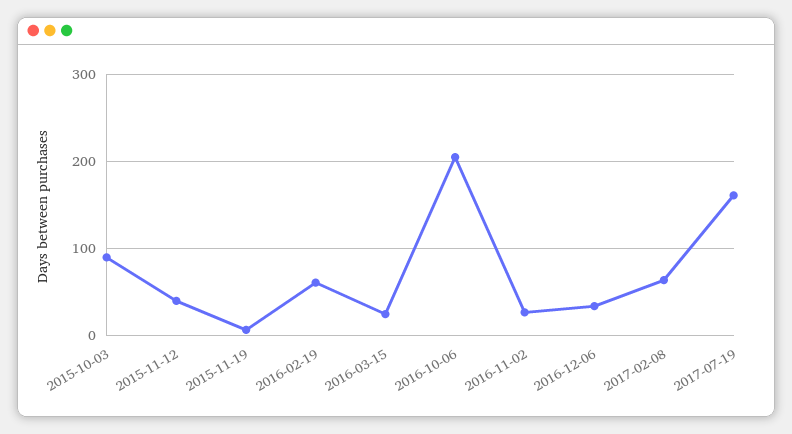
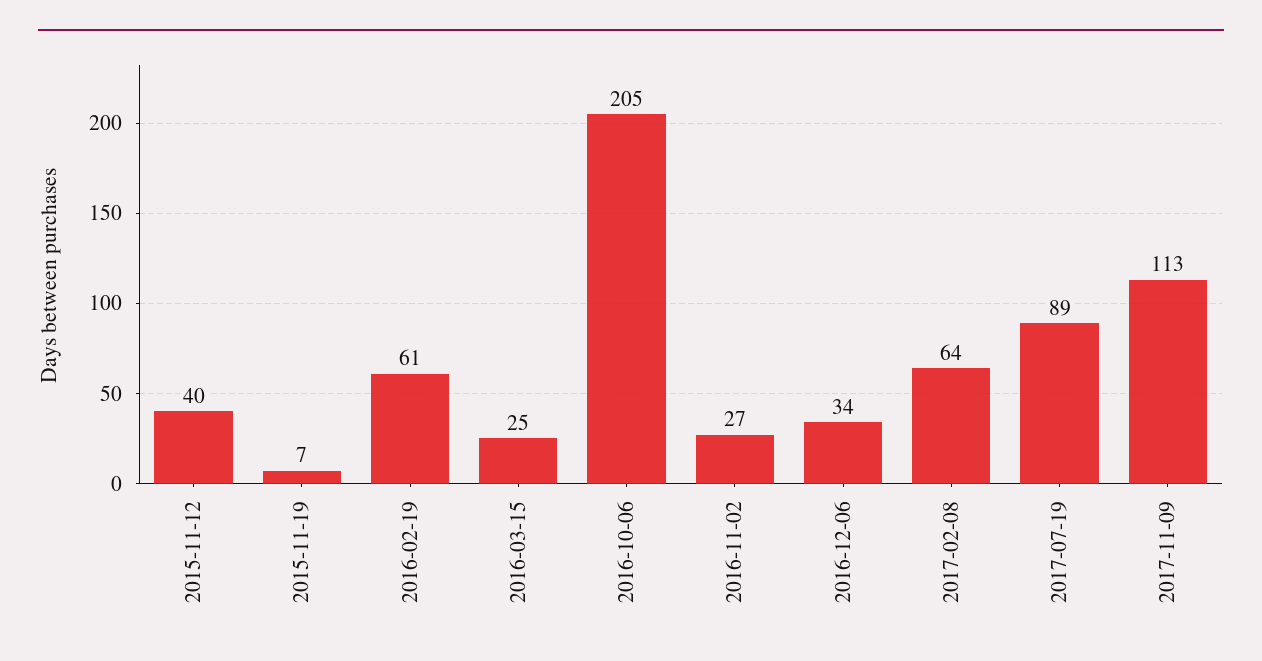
2015-10-03: 90 -> none
2017-07-19: 160 -> 89
2017-11-09: none -> 113

